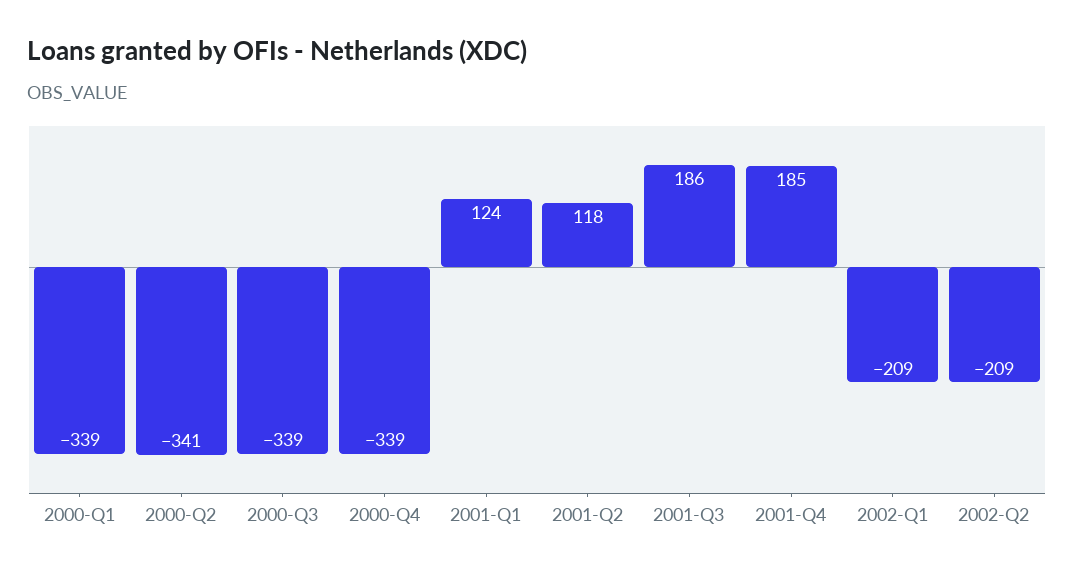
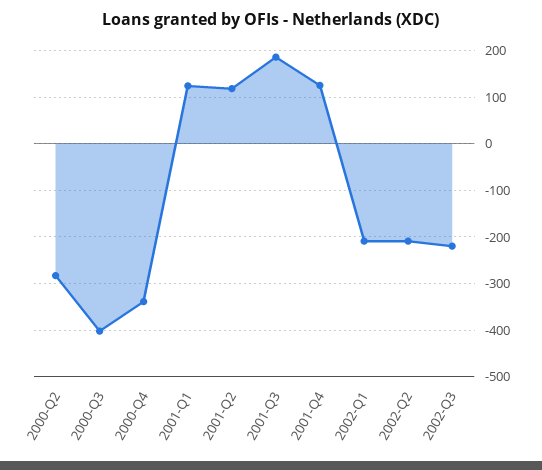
2000-Q1: -339 -> none
2000-Q2: -341 -> -280
2000-Q3: -339 -> -400
2001-Q4: 185 -> 120
2002-Q3: none -> -220

